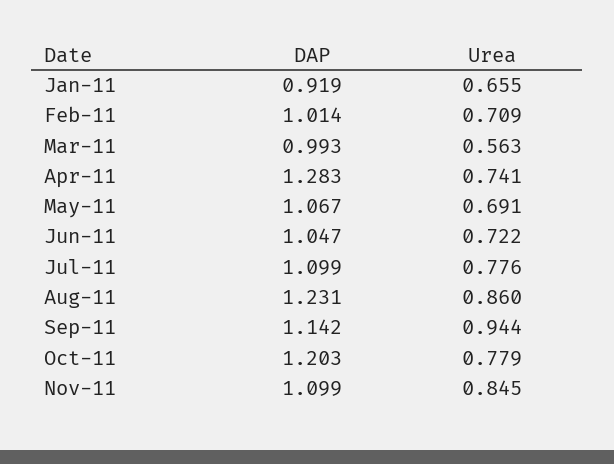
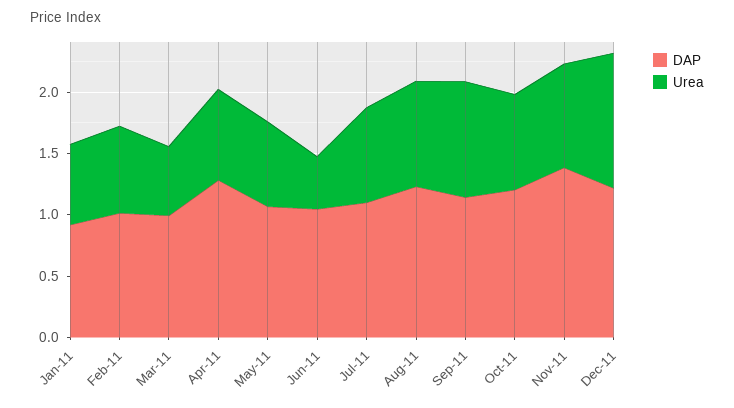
Urea, Jun-11: 0.722 -> 0.4
DAP, Nov-11: 1.099 -> 1.4
DAP, Dec-11: none -> 1.2
Urea, Dec-11: none -> 1.1

